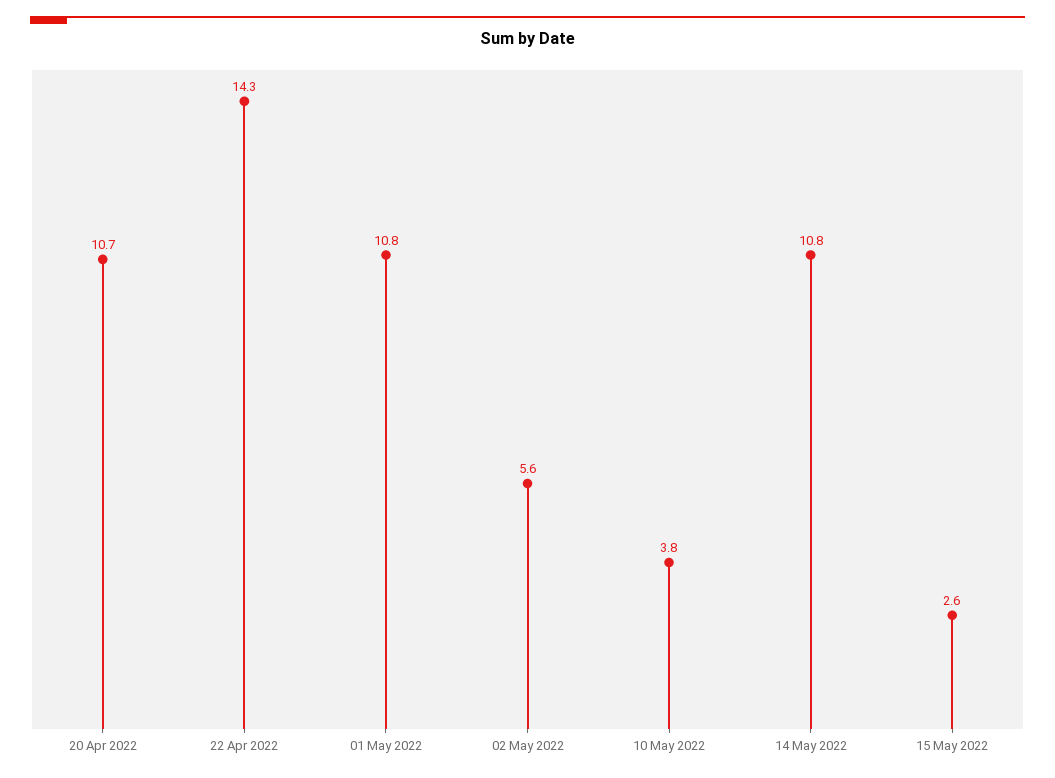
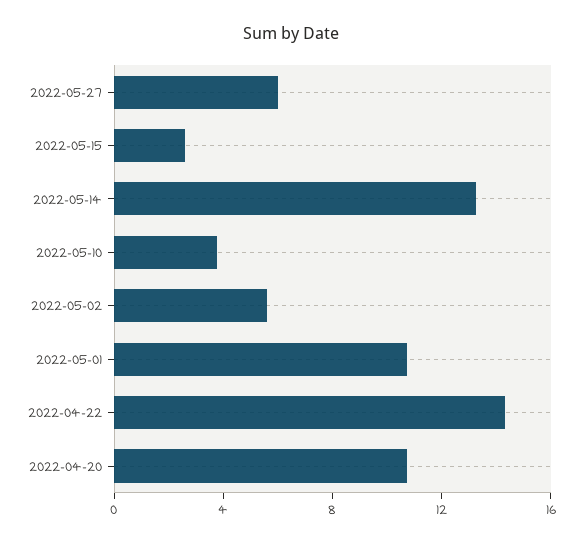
14 May 2022: 10.8 -> 13
2022-05-27: none -> 6

